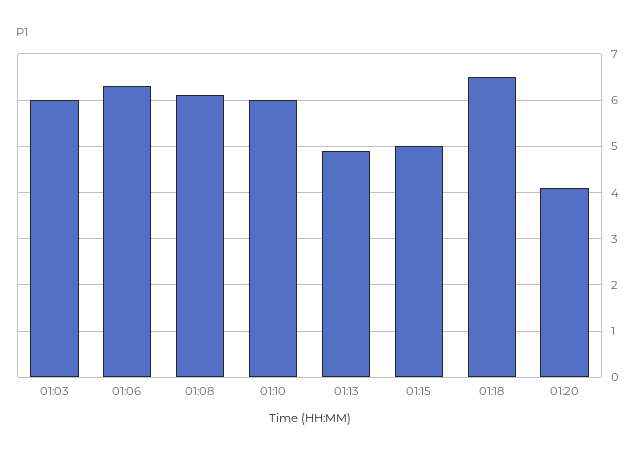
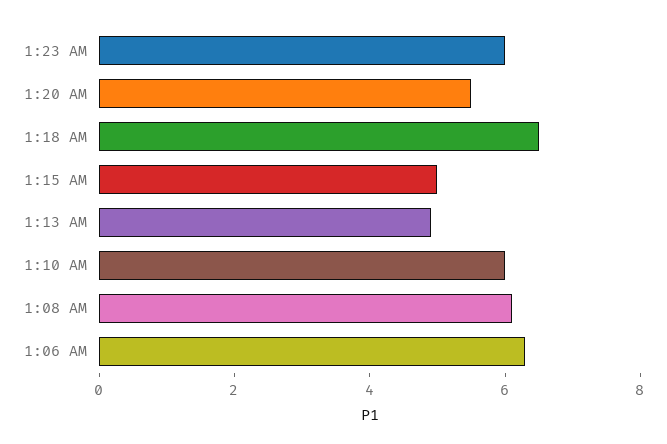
01:03: 6 -> none
01:20: 4 -> 5.5
1:23 AM: none -> 6

